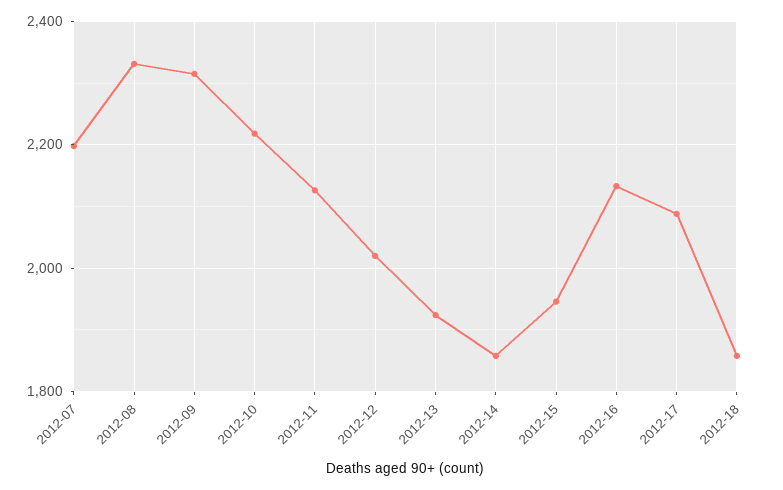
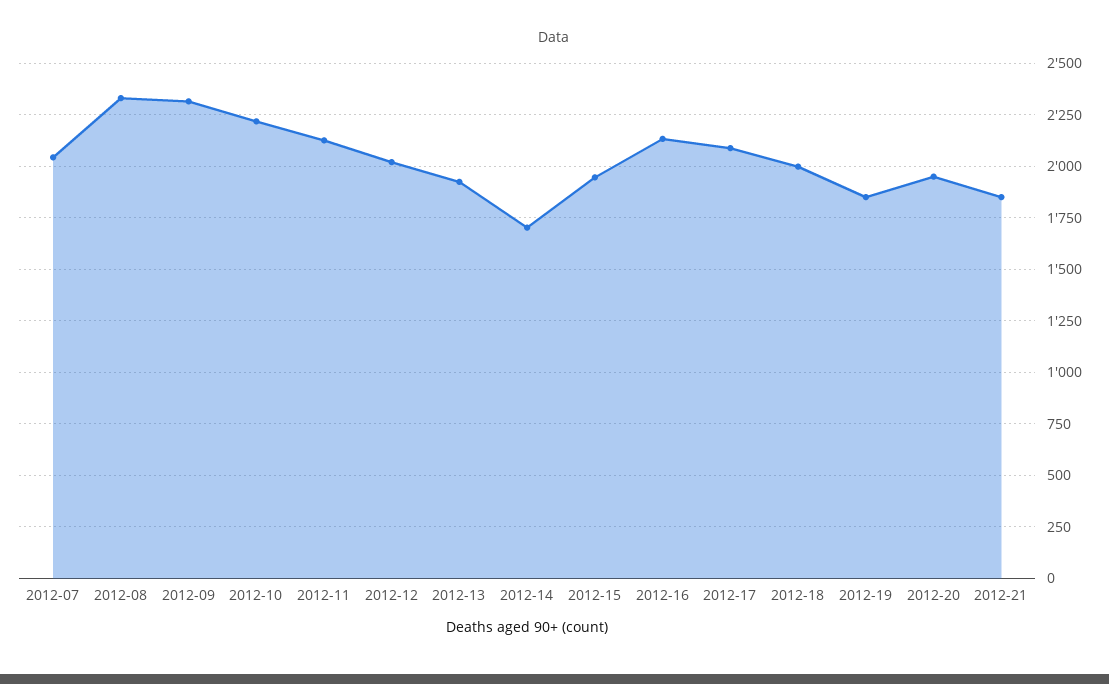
2012-07: 2200 -> 2050
2012-14: 1860 -> 1700
2012-18: 1860 -> 2000
2012-19: none -> 1850
2012-20: none -> 1950
2012-21: none -> 1850

